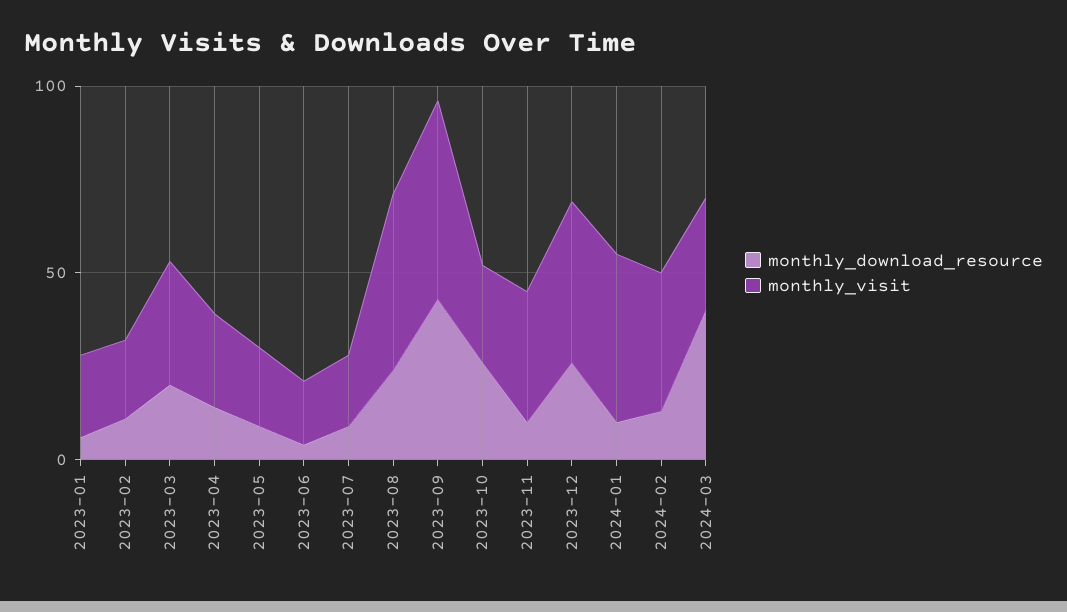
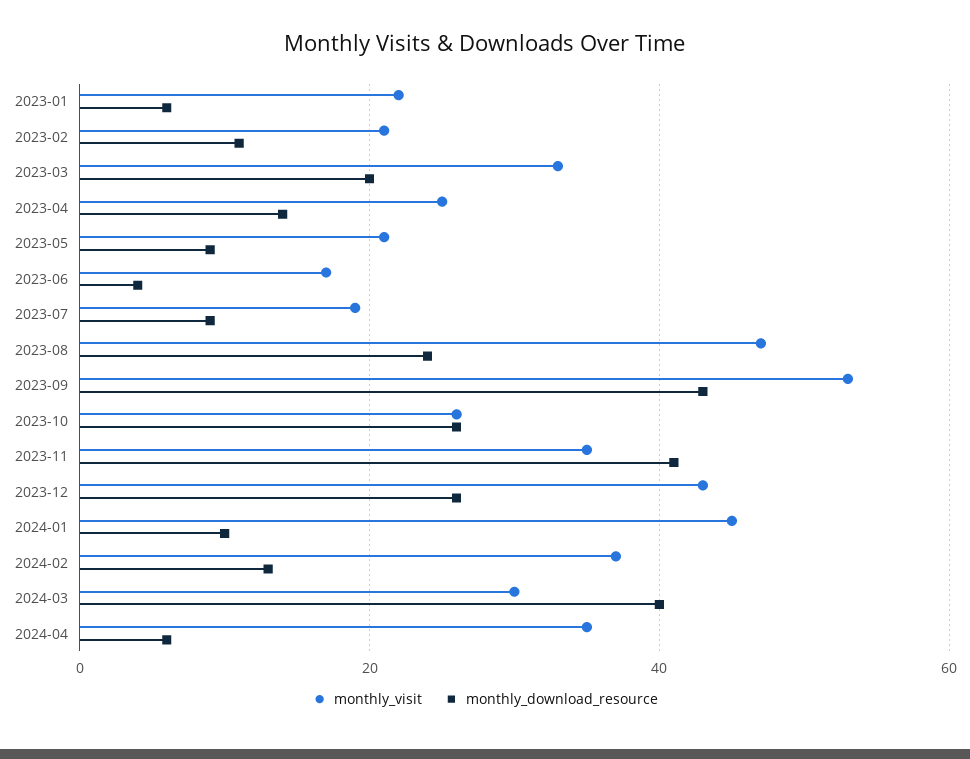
monthly_download_resource, 2023-11: 10 -> 40
monthly_visit, 2024-04: none -> 35
monthly_download_resource, 2024-04: none -> 5

